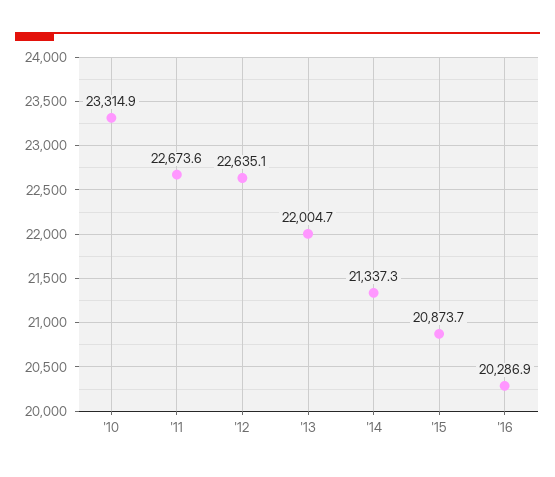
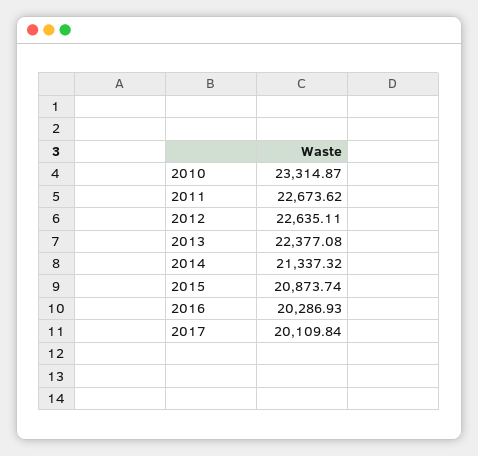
'13: 22004.7 -> 22377.08
2017: none -> 20109.84

